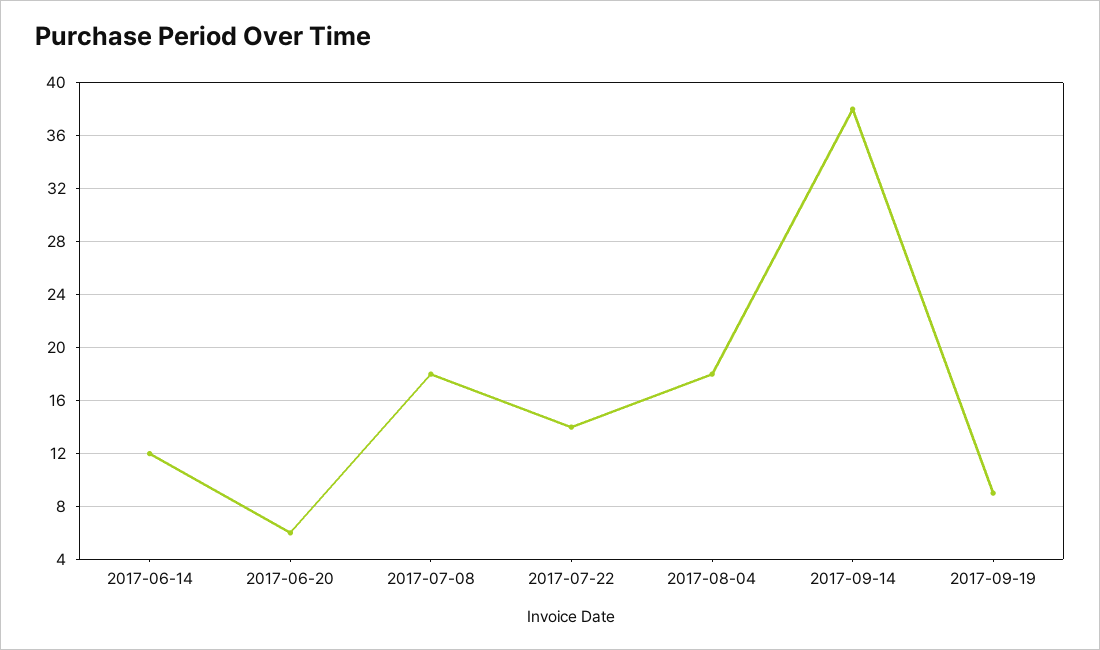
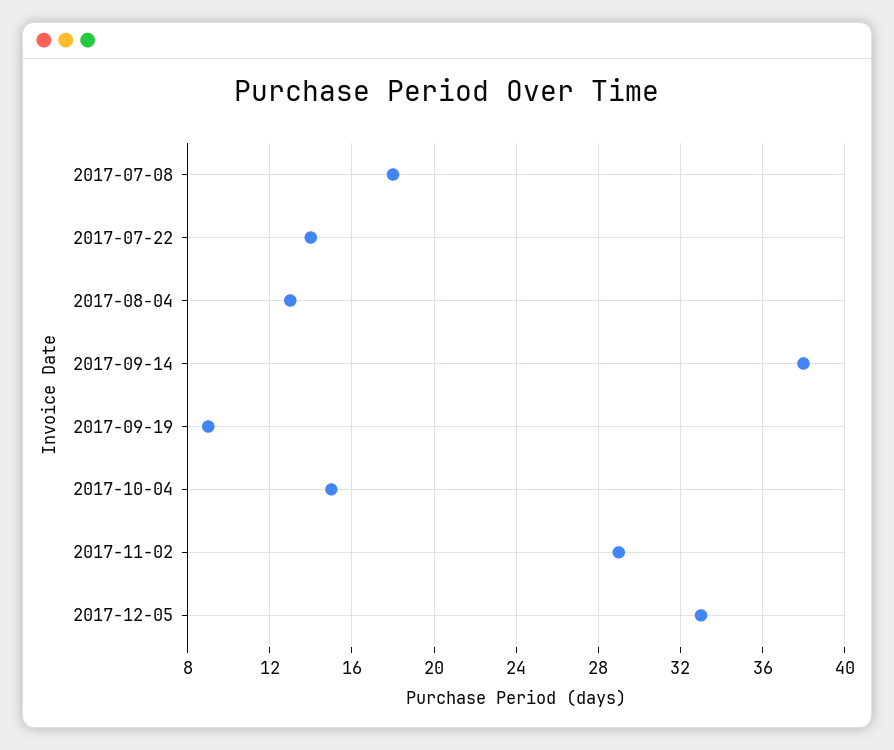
2017-06-14: 12 -> none
2017-06-20: 6 -> none
2017-08-04: 18 -> 13
2017-10-04: none -> 15
2017-11-02: none -> 29
2017-12-05: none -> 33

